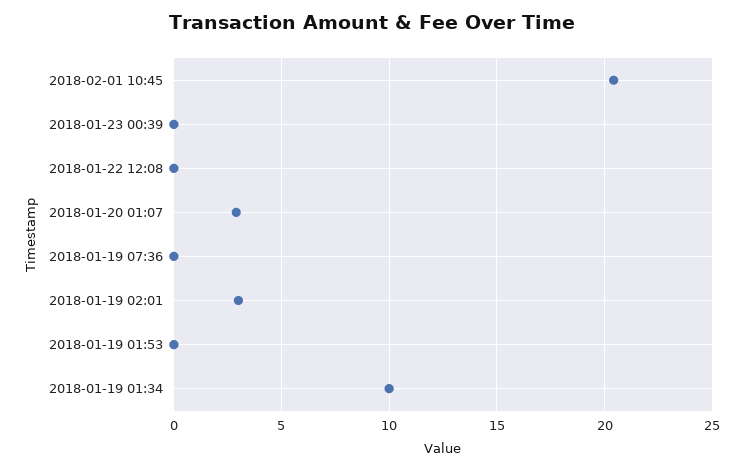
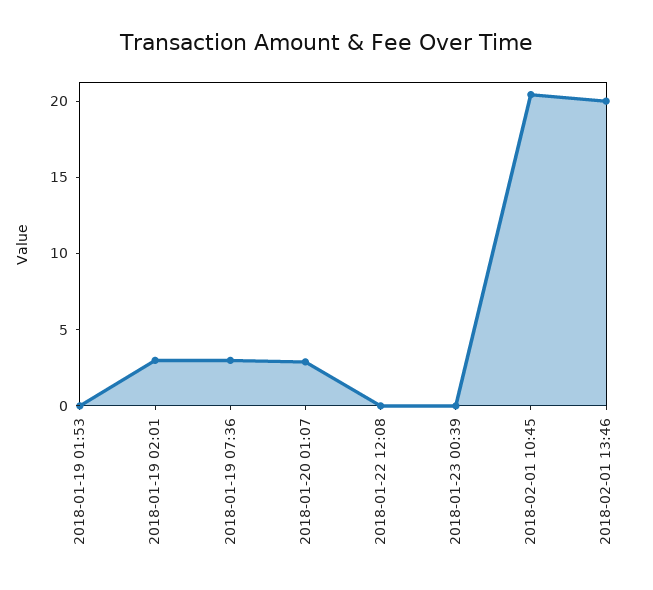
2018-01-19 07:36: 0 -> 3
2018-01-19 01:34: 10 -> none
2018-02-01 13:46: none -> 20

